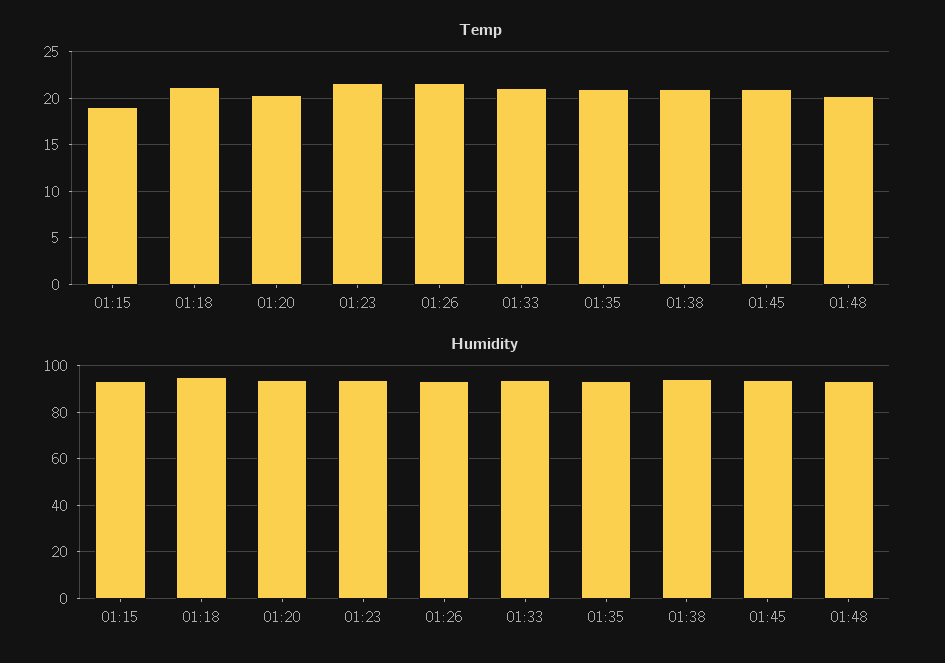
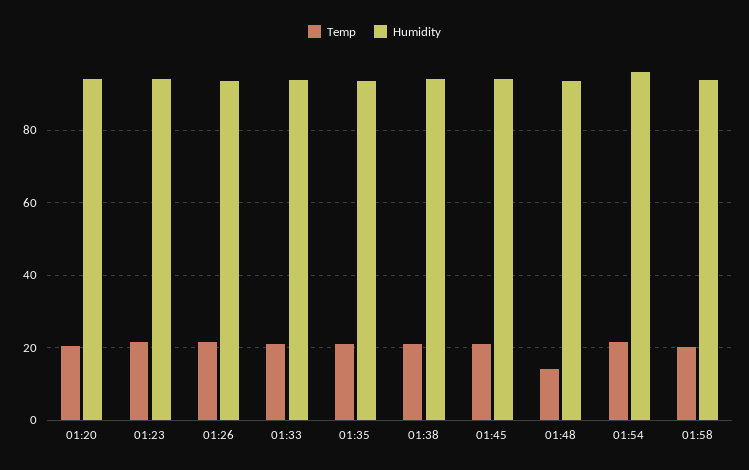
Temp, 01:15: 19 -> none
Temp, 01:18: 21 -> none
Temp, 01:48: 20 -> 14
Humidity, 01:15: 95 -> none
Humidity, 01:18: 95 -> none
Temp, 01:54: none -> 22
Humidity, 01:54: none -> 96
Temp, 01:58: none -> 20
Humidity, 01:58: none -> 94

